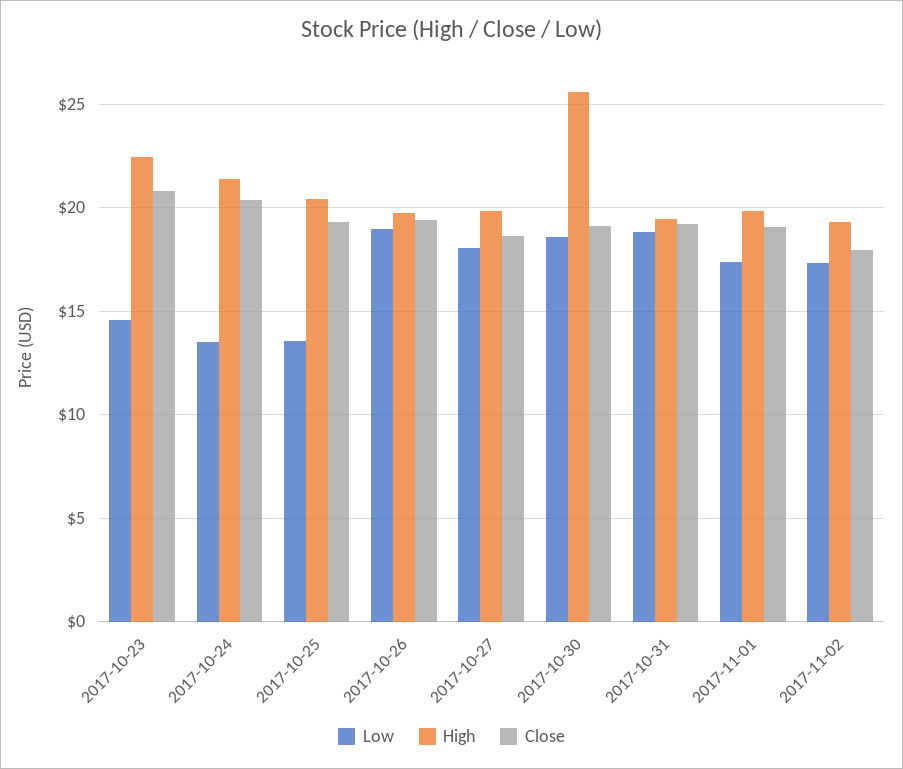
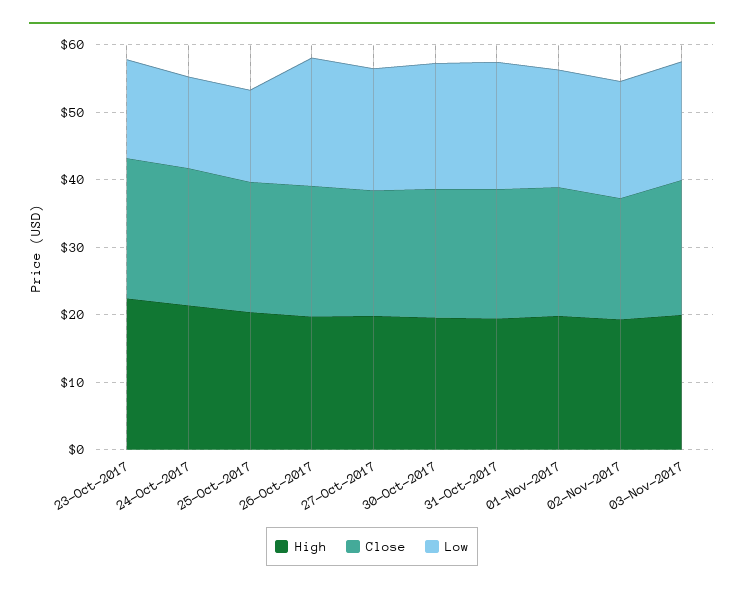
High, 2017-10-30: 25.5 -> 20
High, 03-Nov-2017: none -> 20
Close, 03-Nov-2017: none -> 20
Low, 03-Nov-2017: none -> 18

